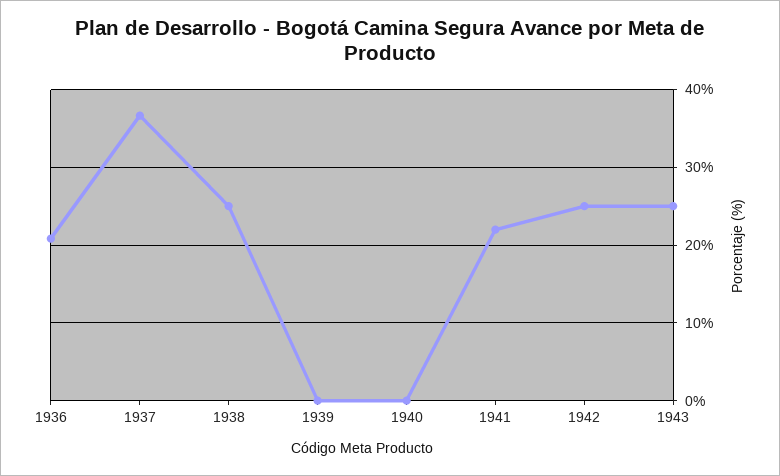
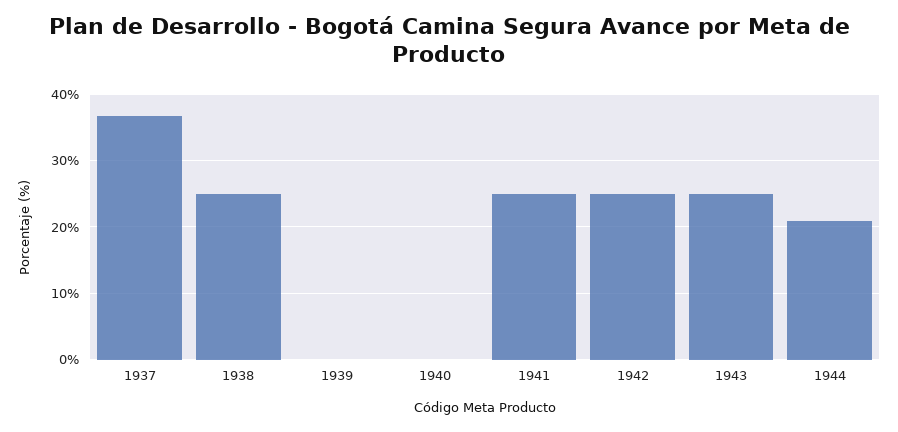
1936: 21 -> none
1941: 22 -> 25
1944: none -> 21

